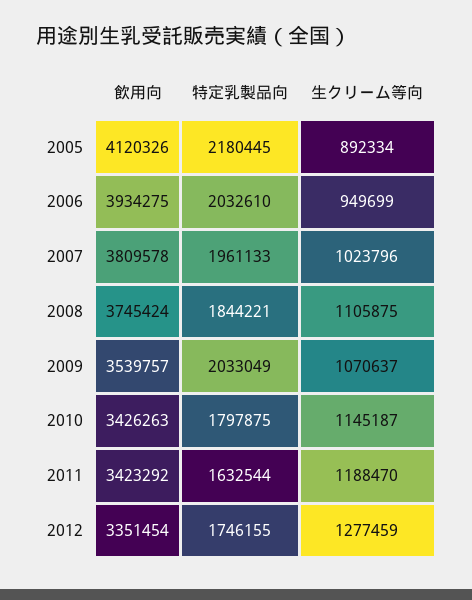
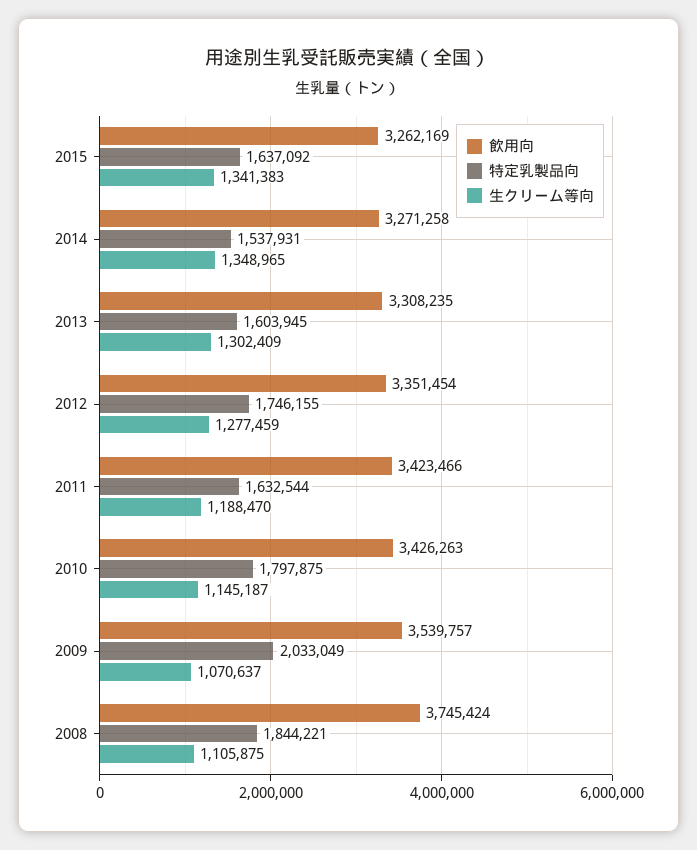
飲用向, 2005: 4120326 -> none
特定乳製品向, 2005: 2180445 -> none
生クリーム等向, 2005: 892334 -> none
飲用向, 2006: 3934275 -> none
特定乳製品向, 2006: 2032610 -> none
生クリーム等向, 2006: 949699 -> none
飲用向, 2007: 3809578 -> none
特定乳製品向, 2007: 1961133 -> none
生クリーム等向, 2007: 1023796 -> none
飲用向, 2011: 3423292 -> 3423466
飲用向, 2015: none -> 3262169
特定乳製品向, 2015: none -> 1637092
生クリーム等向, 2015: none -> 1341383
飲用向, 2014: none -> 3271258
特定乳製品向, 2014: none -> 1537931
生クリーム等向, 2014: none -> 1348965
飲用向, 2013: none -> 3308235
特定乳製品向, 2013: none -> 1603945
生クリーム等向, 2013: none -> 1302409

